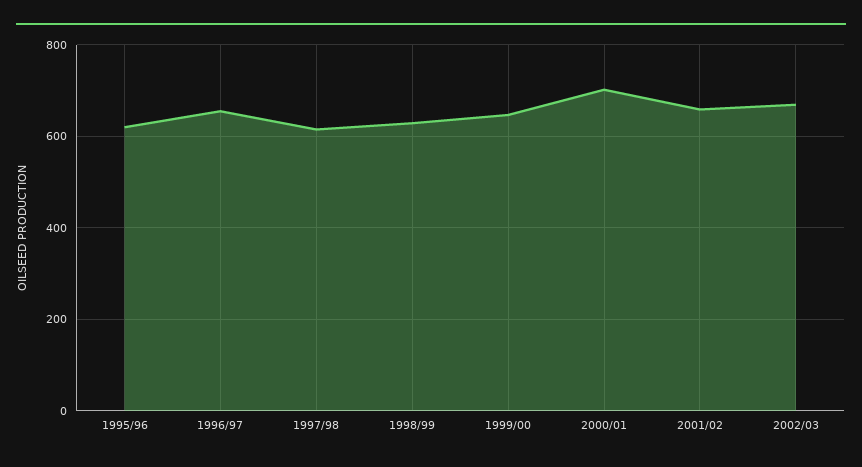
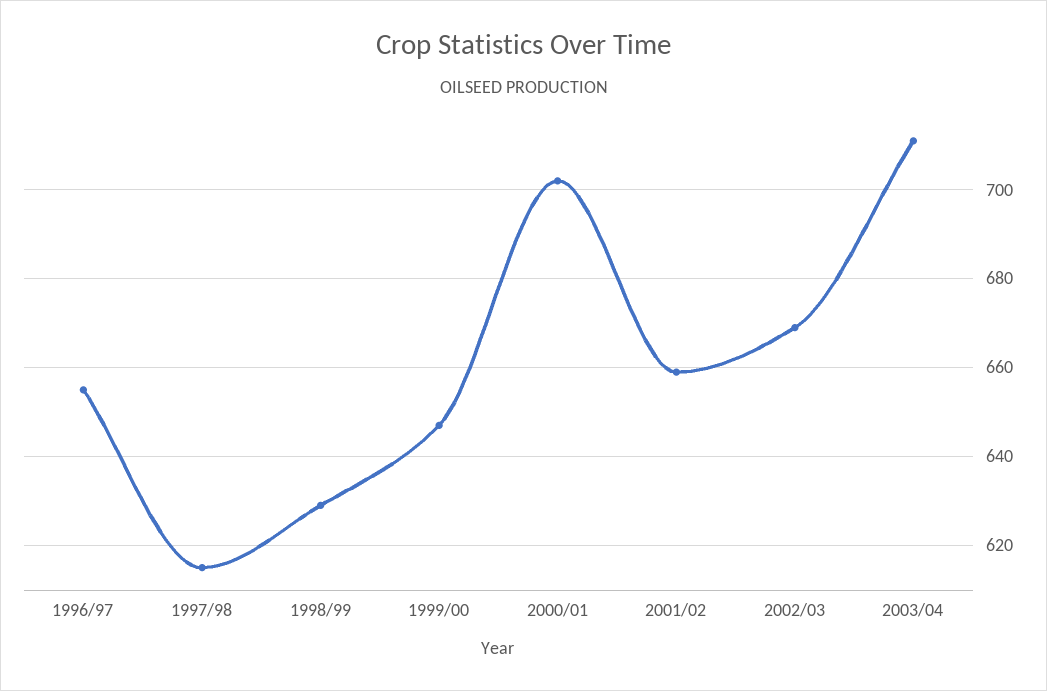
1995/96: 620 -> none
2003/04: none -> 710

